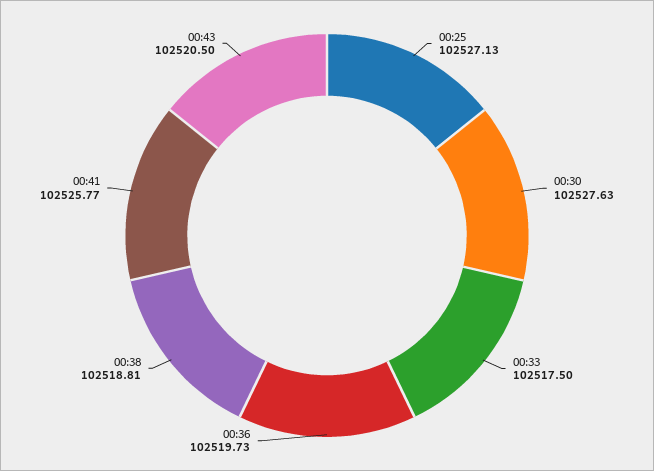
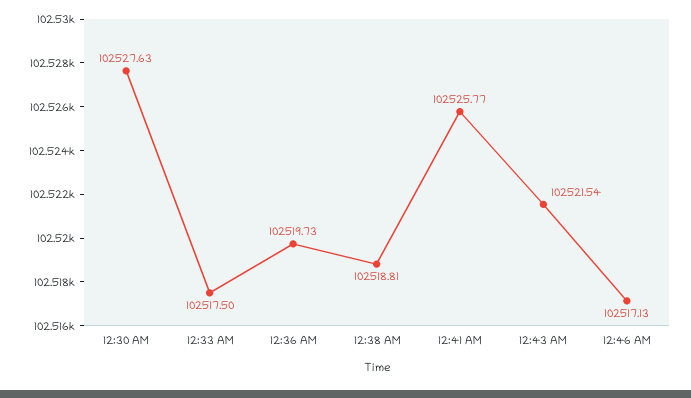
00:25: 102527.13 -> none
00:43: 102520.5 -> 102521.54
12:46 AM: none -> 102517.13

